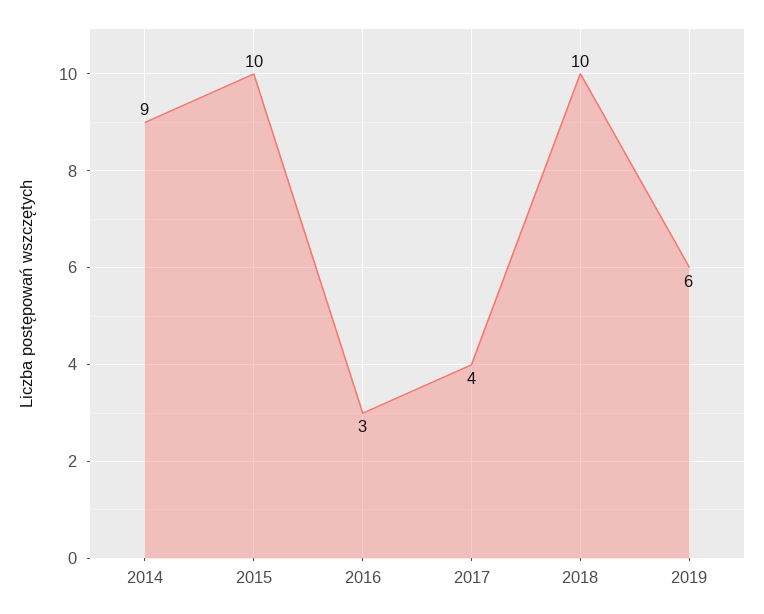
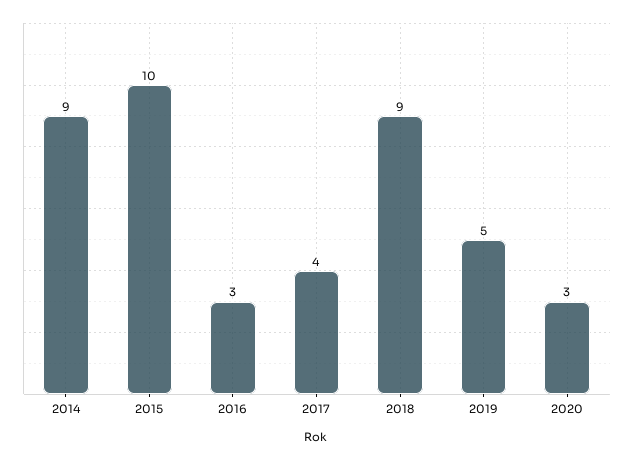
2018: 10 -> 9
2019: 6 -> 5
2020: none -> 3

